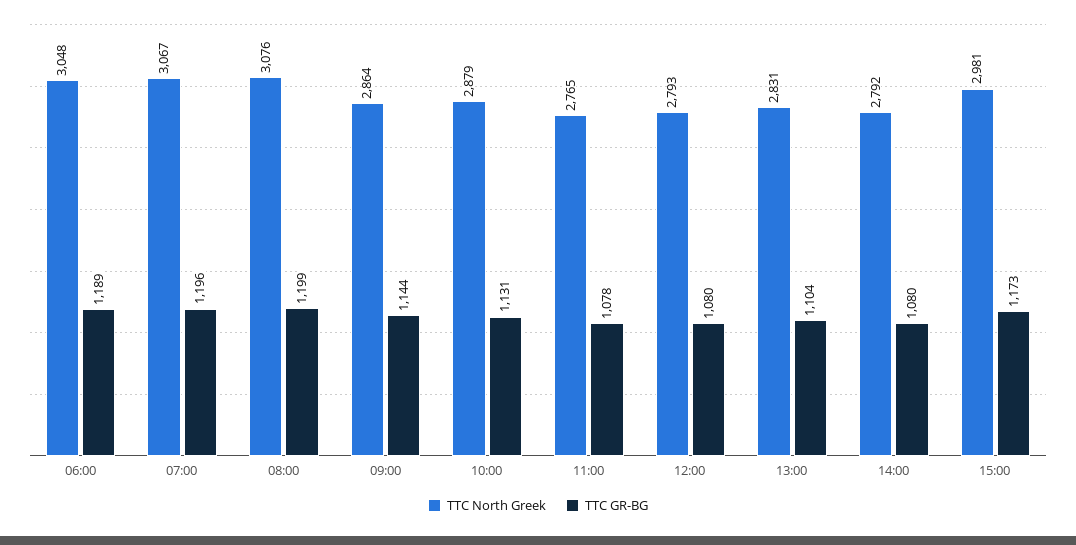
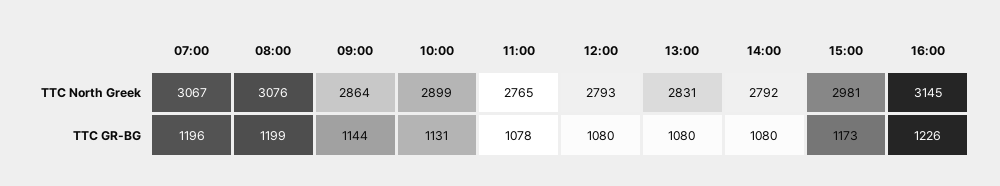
TTC North Greek, 06:00: 3048 -> none
TTC GR-BG, 06:00: 1189 -> none
TTC North Greek, 10:00: 2879 -> 2899
TTC GR-BG, 13:00: 1104 -> 1080
TTC North Greek, 16:00: none -> 3145
TTC GR-BG, 16:00: none -> 1226

